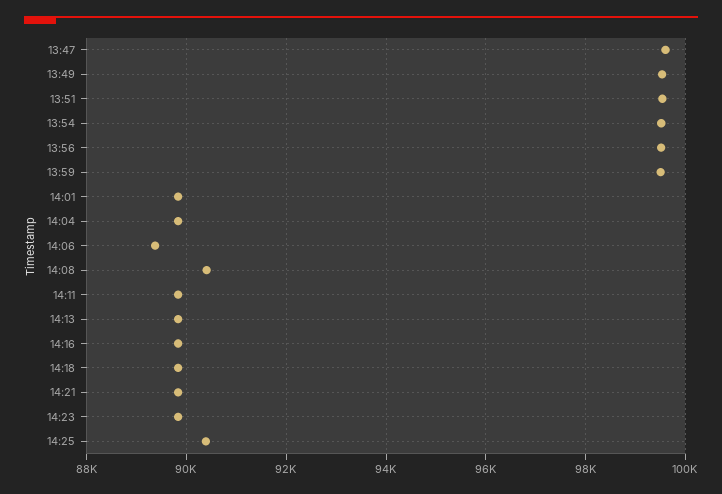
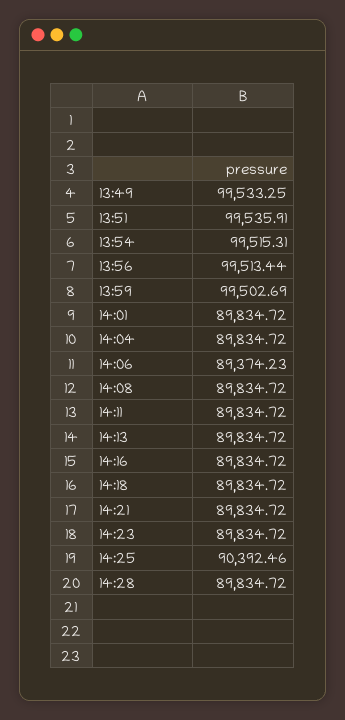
13:47: 99600 -> none
14:08: 90400 -> 89834.72
14:28: none -> 89834.72

